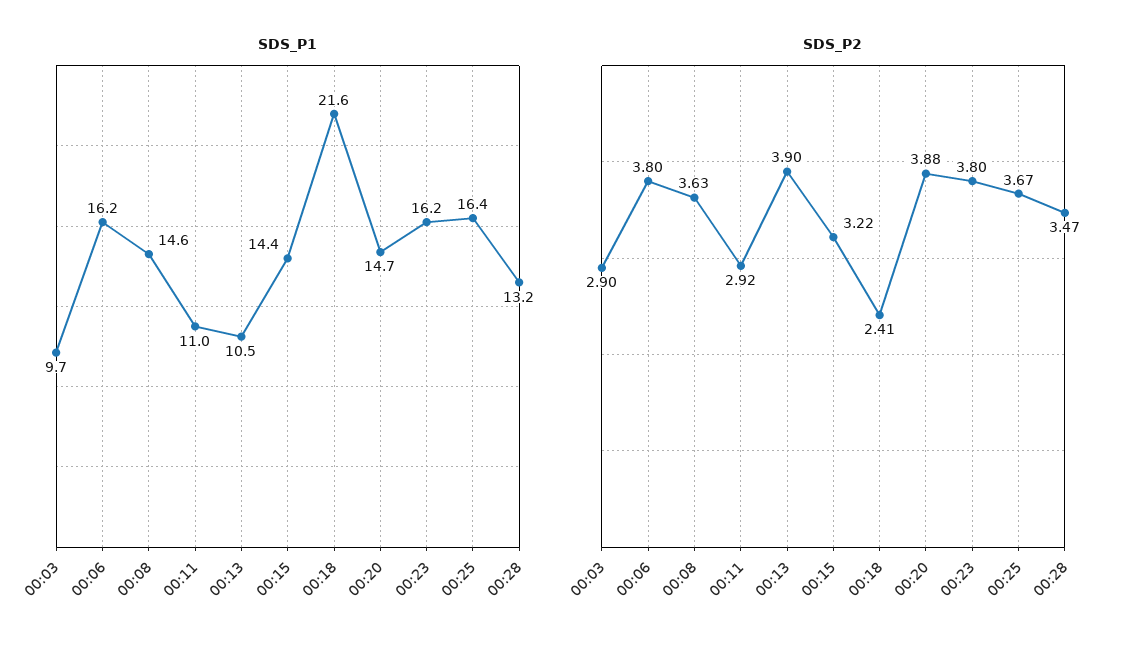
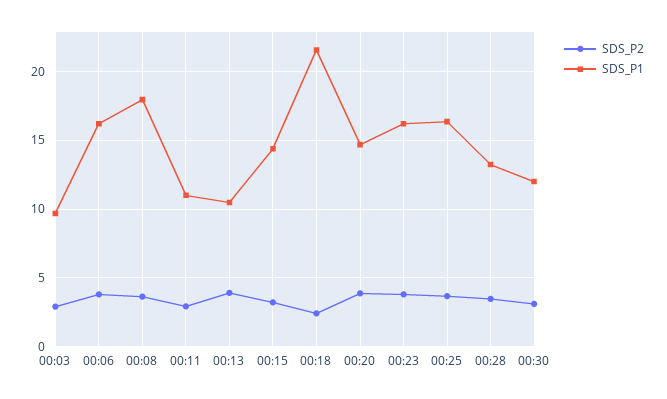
SDS_P1, 00:08: 14.6 -> 18
SDS_P2, 00:30: none -> 3
SDS_P1, 00:30: none -> 12

